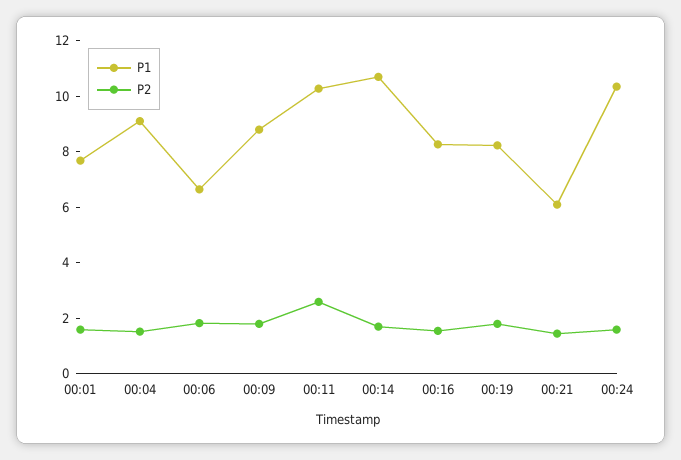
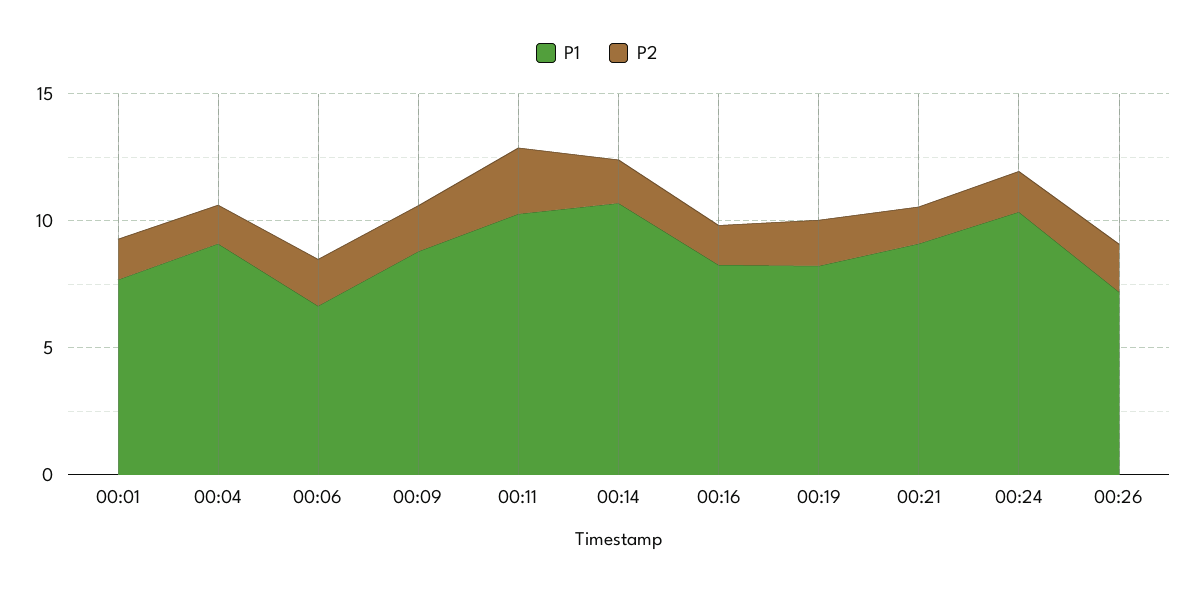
P1, 00:21: 6 -> 9
P1, 00:26: none -> 7
P2, 00:26: none -> 2

